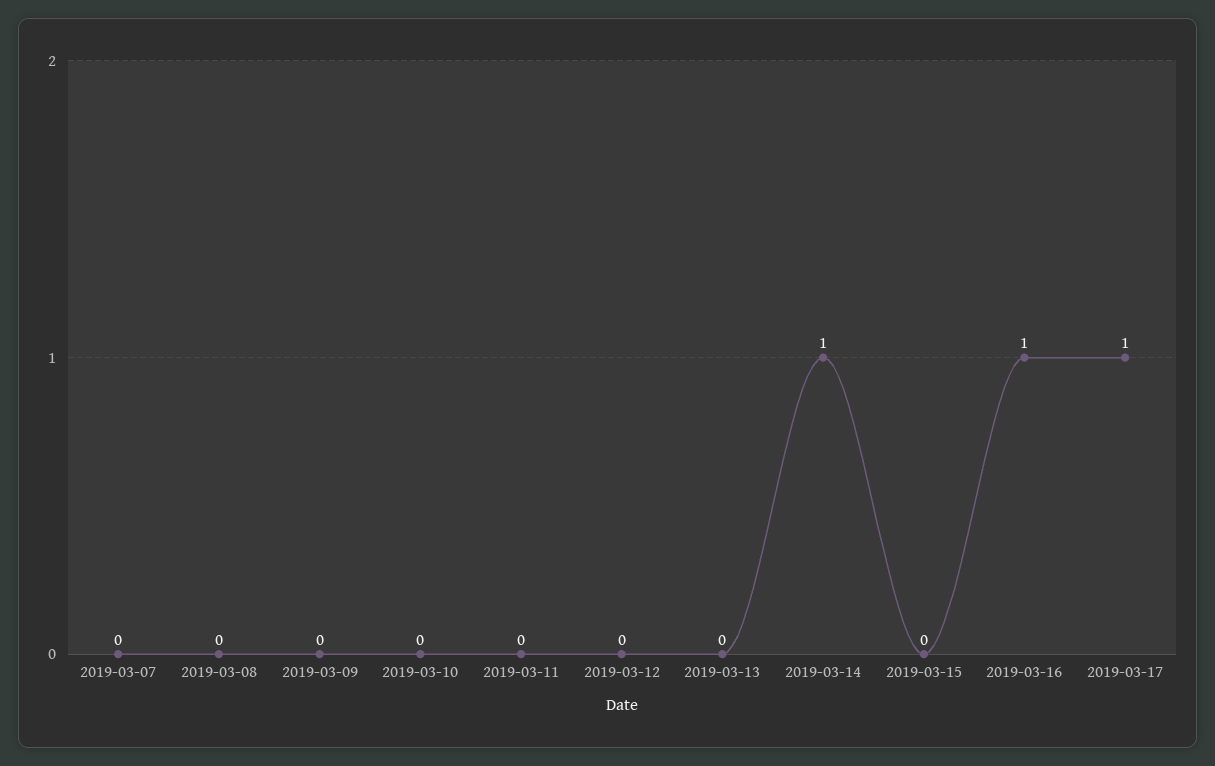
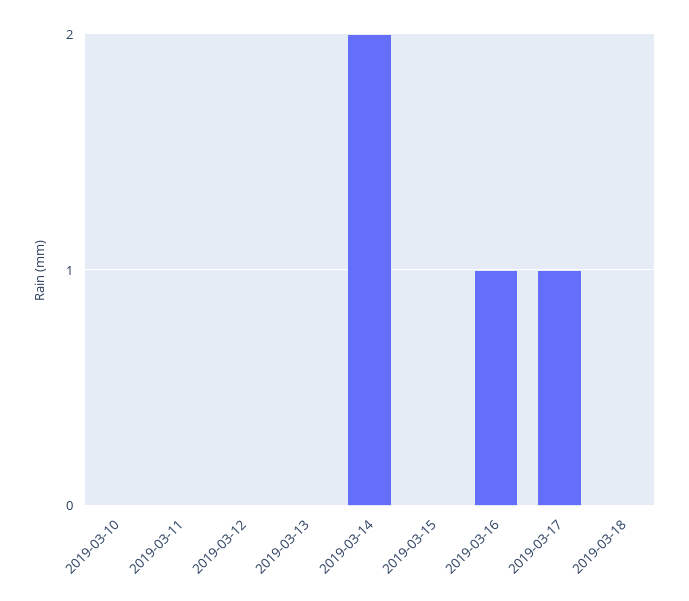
2019-03-07: 0 -> none
2019-03-08: 0 -> none
2019-03-09: 0 -> none
2019-03-14: 1 -> 2
2019-03-18: none -> 0

